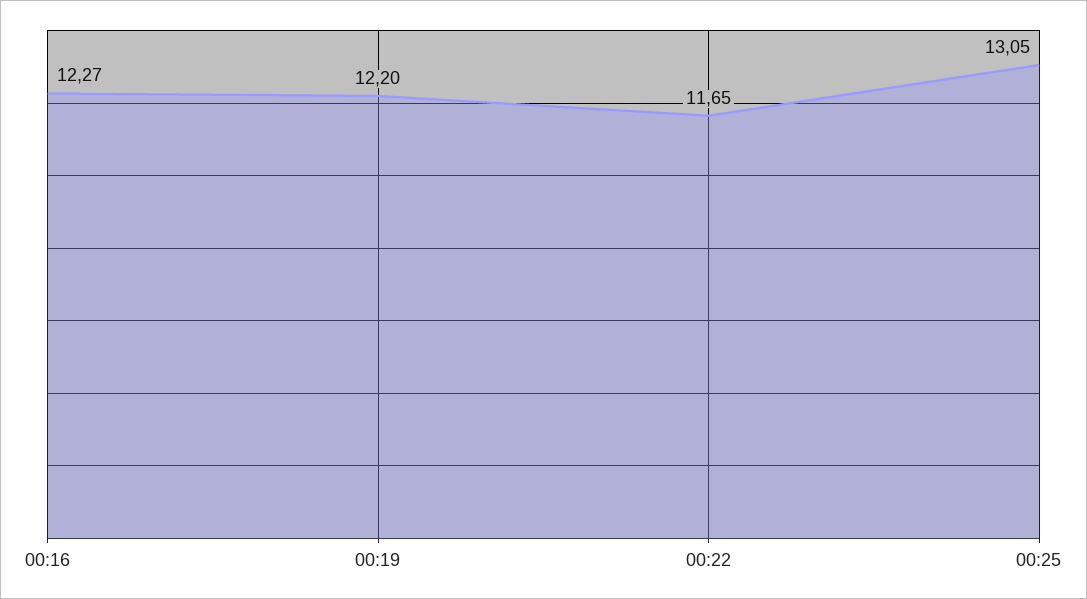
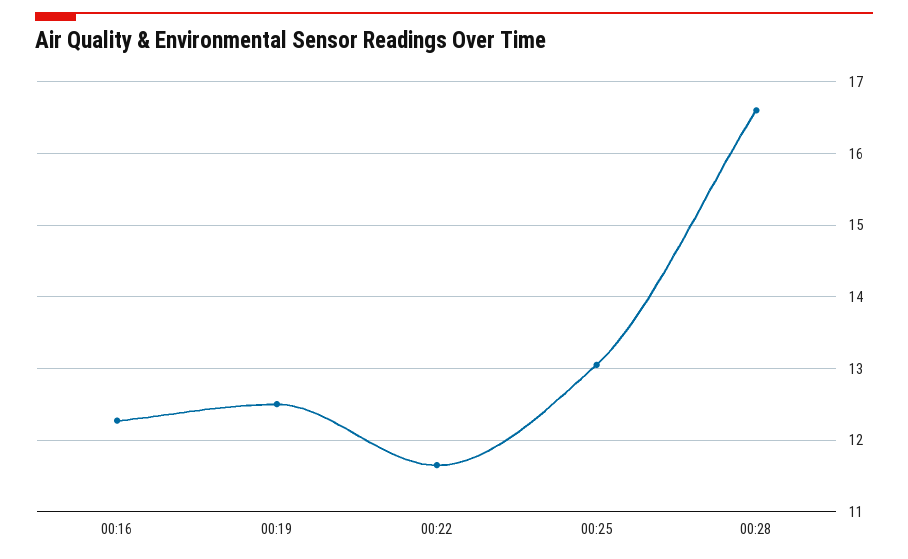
00:19: 12.2 -> 12.5
00:28: none -> 16.6

